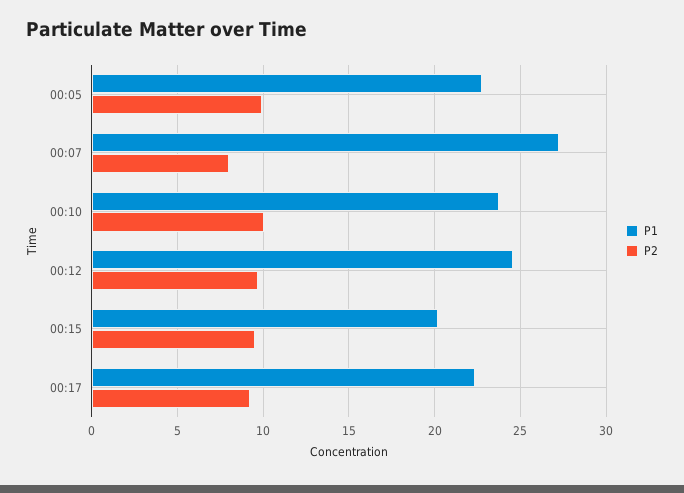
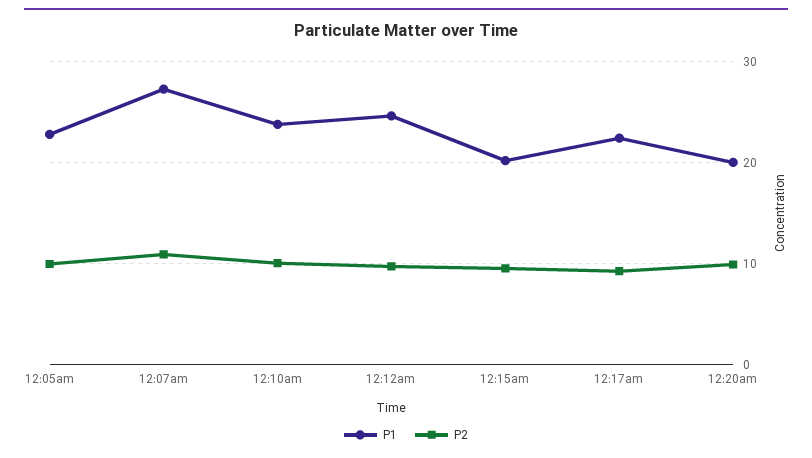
P2, 00:07: 8 -> 11
P1, 12:20am: none -> 20
P2, 12:20am: none -> 10

